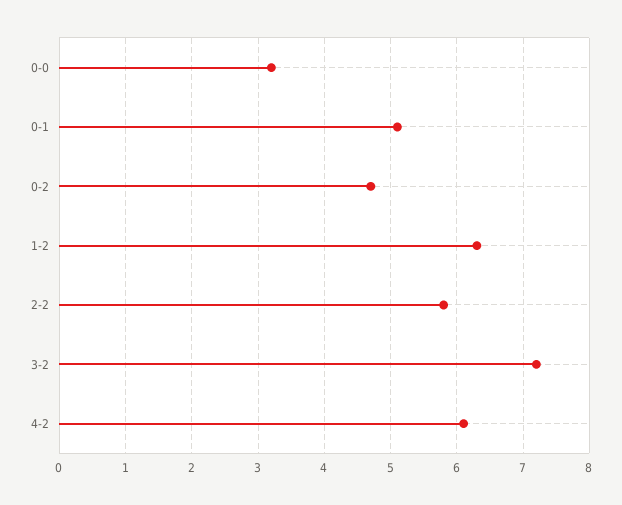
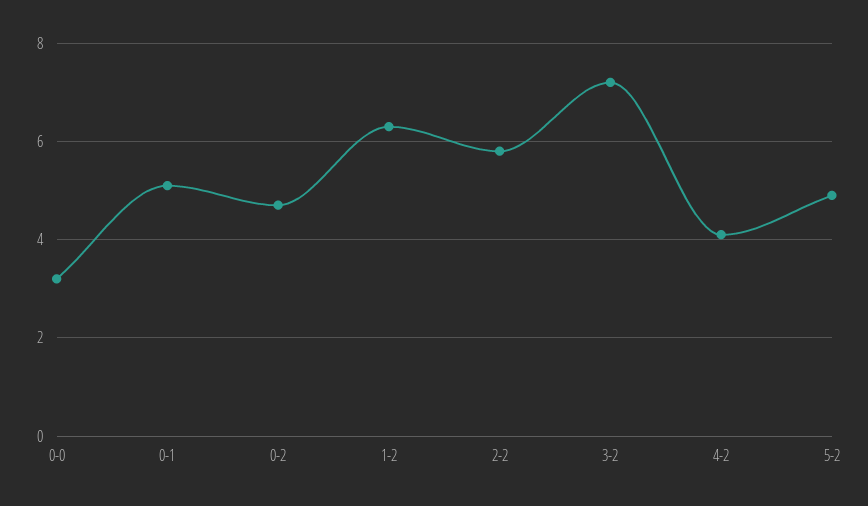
4-2: 6.1 -> 4
5-2: none -> 5

